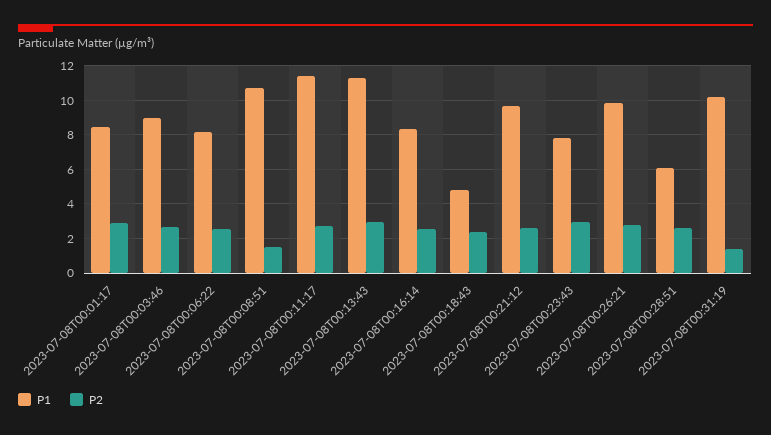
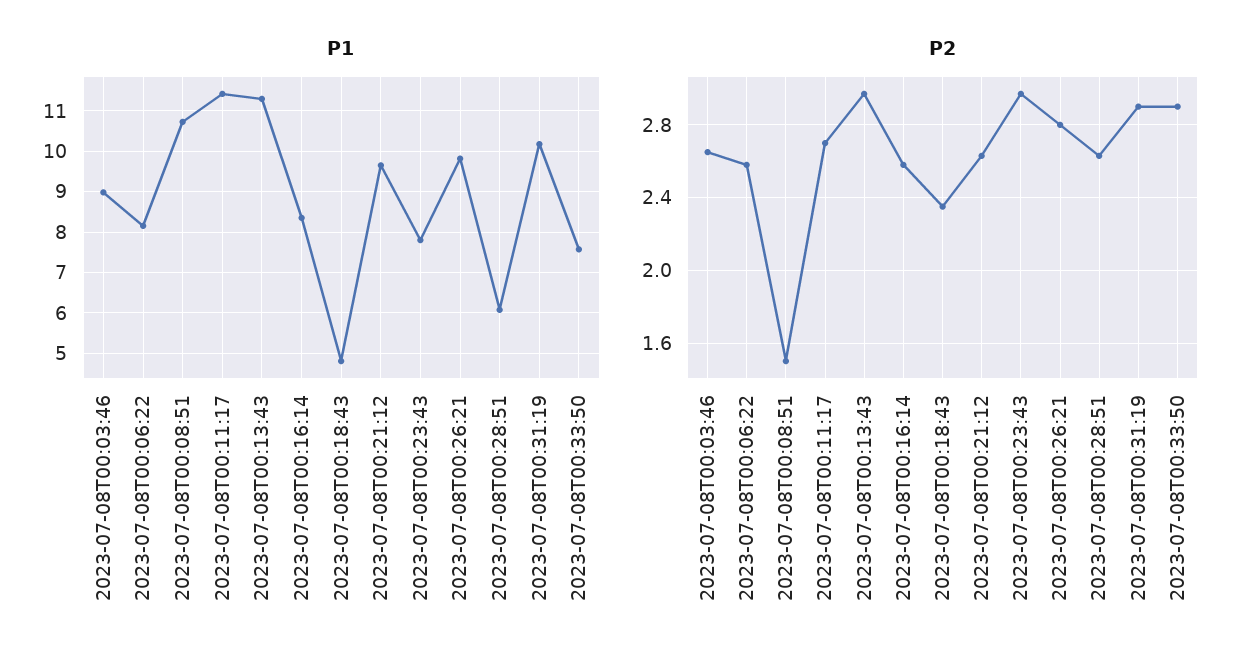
P1, 2023-07-08T00:01:17: 8.5 -> none
P2, 2023-07-08T00:01:17: 3 -> none
P2, 2023-07-08T00:31:19: 1.5 -> 2.9
P1, 2023-07-08T00:33:50: none -> 7.6
P2, 2023-07-08T00:33:50: none -> 2.9

